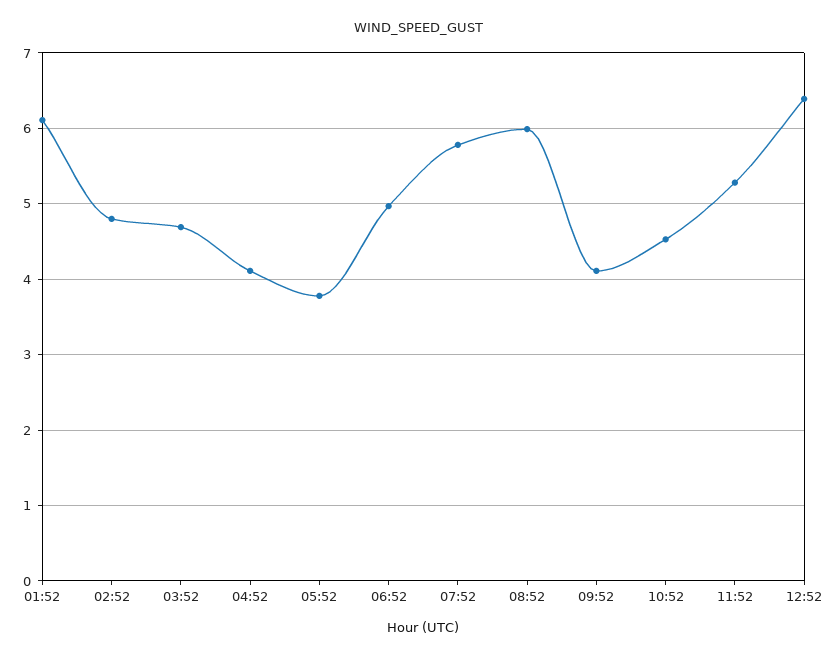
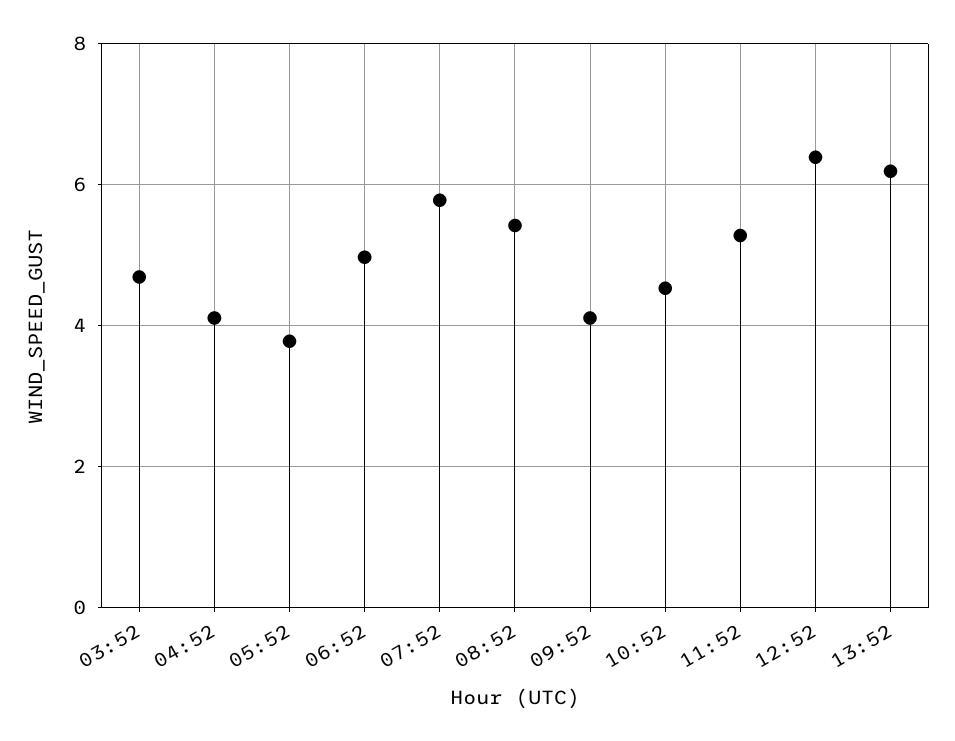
01:52: 6.1 -> none
02:52: 4.8 -> none
08:52: 6 -> 5.4
13:52: none -> 6.2

